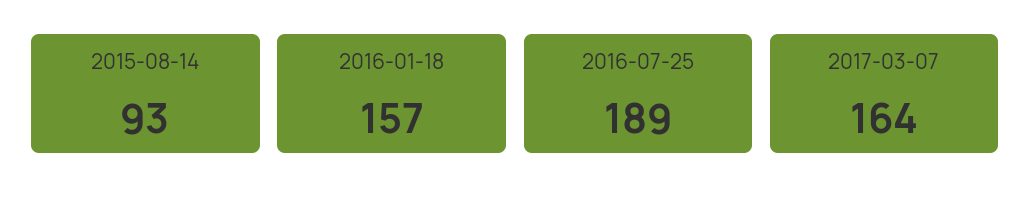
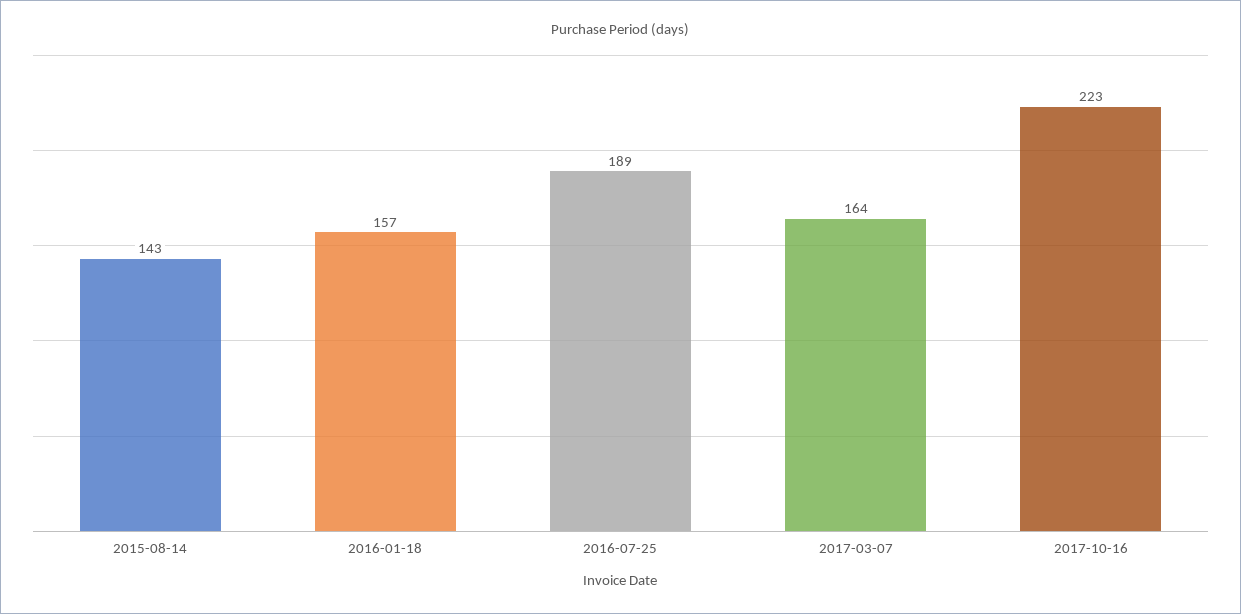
2015-08-14: 93 -> 143
2017-10-16: none -> 223

